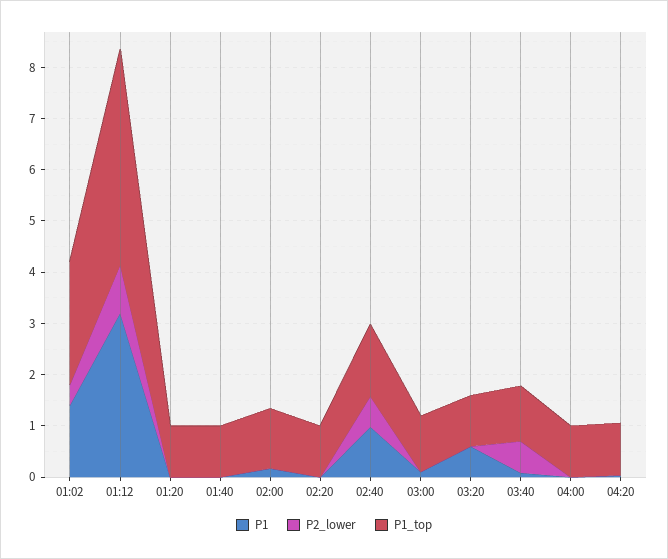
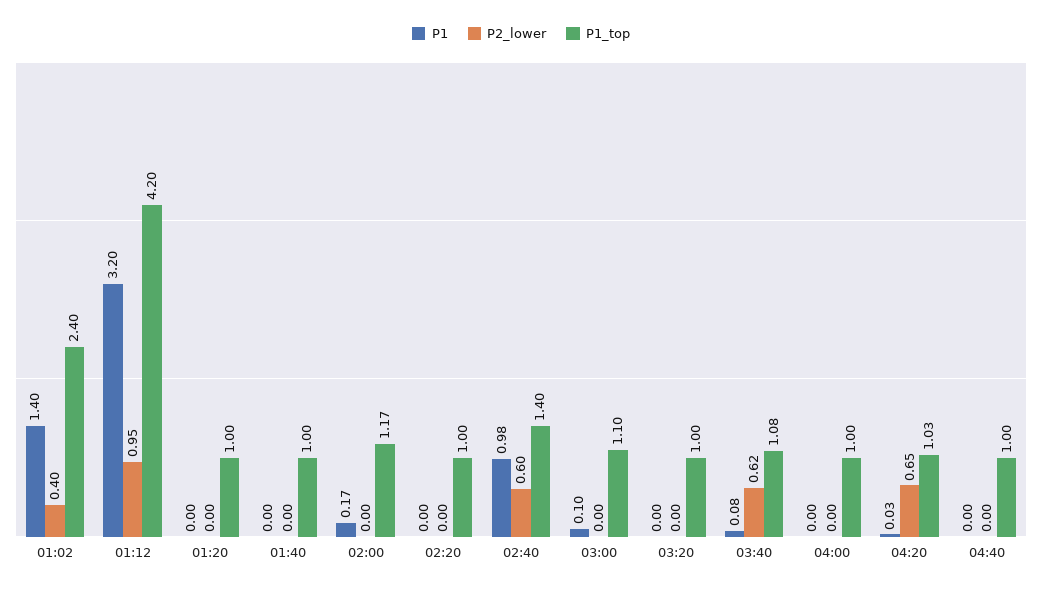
P1, 03:20: 0.6 -> 0
P2_lower, 04:20: 0 -> 0.65
P1, 04:40: none -> 0
P2_lower, 04:40: none -> 0
P1_top, 04:40: none -> 1

